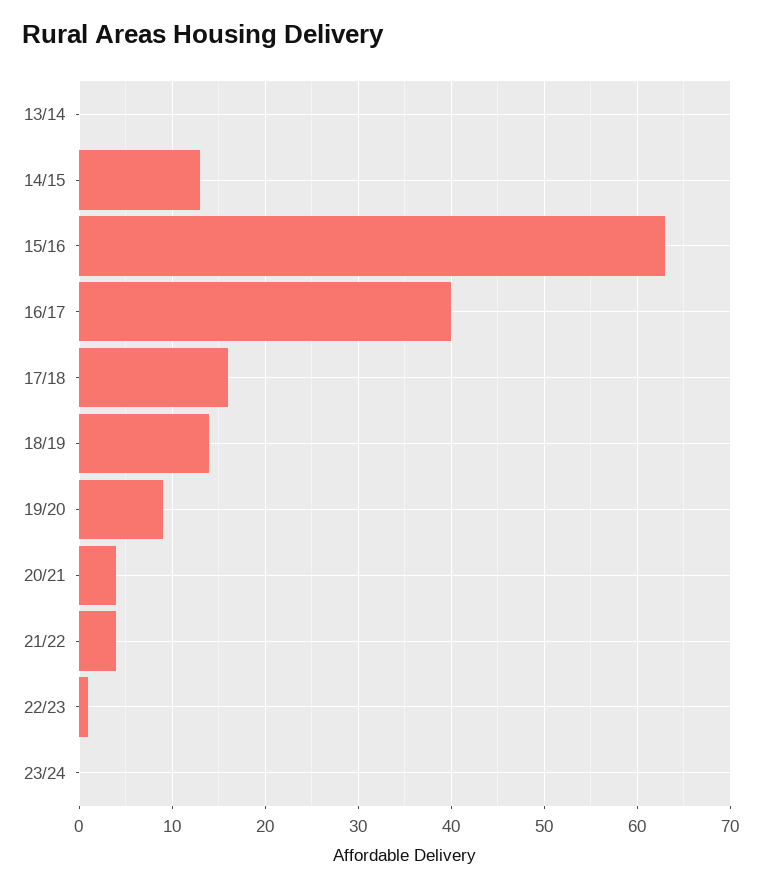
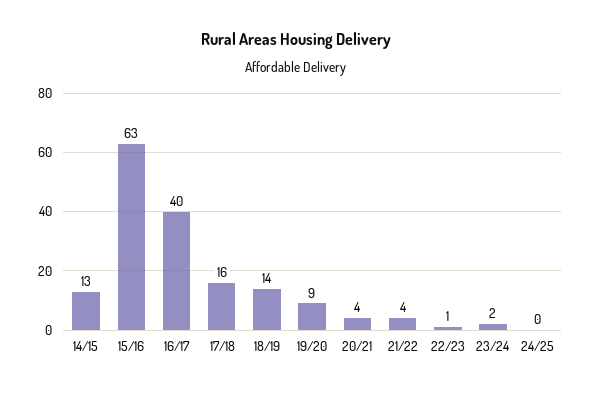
13/14: 0 -> none
23/24: 0 -> 2
24/25: none -> 0

